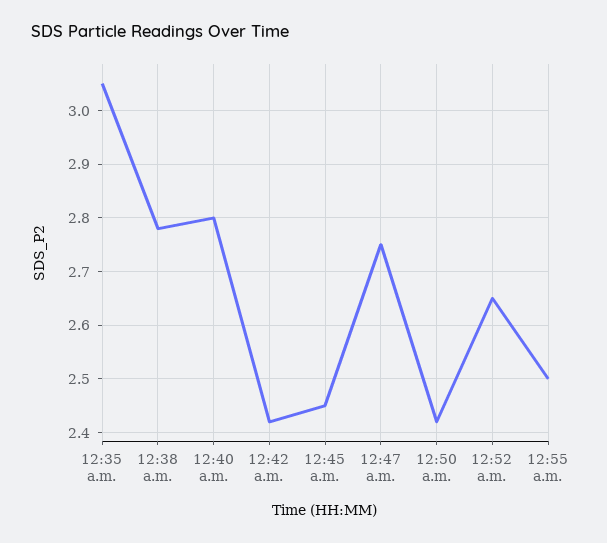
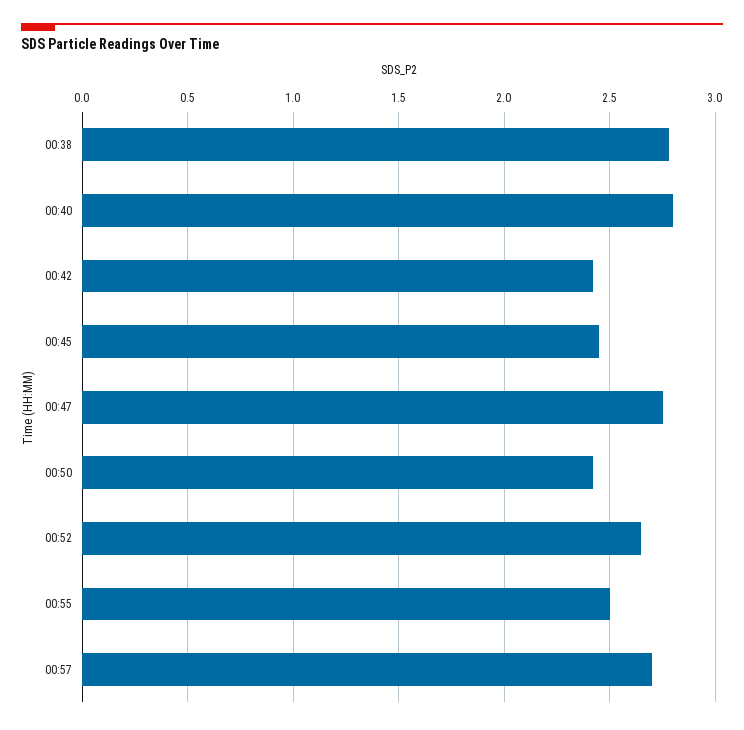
12:35 a.m.: 3.05 -> none
00:57: none -> 2.7

